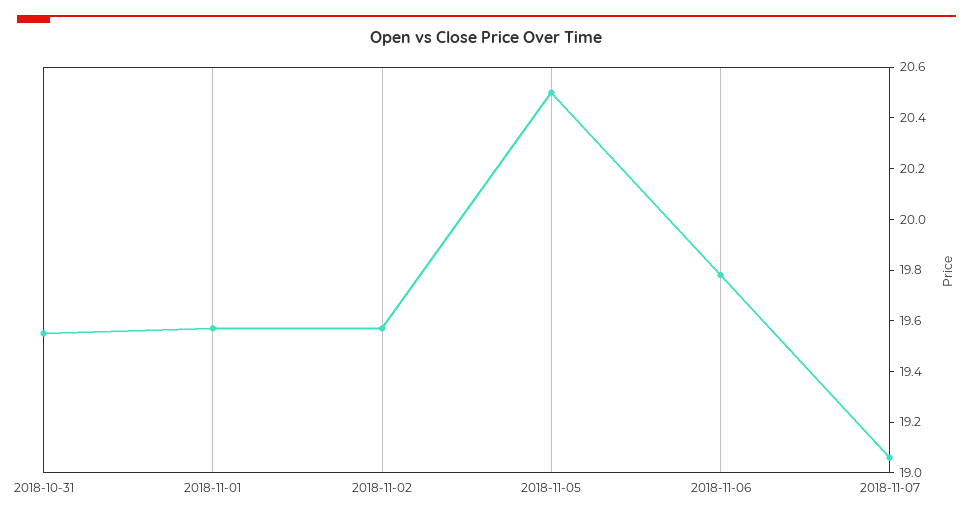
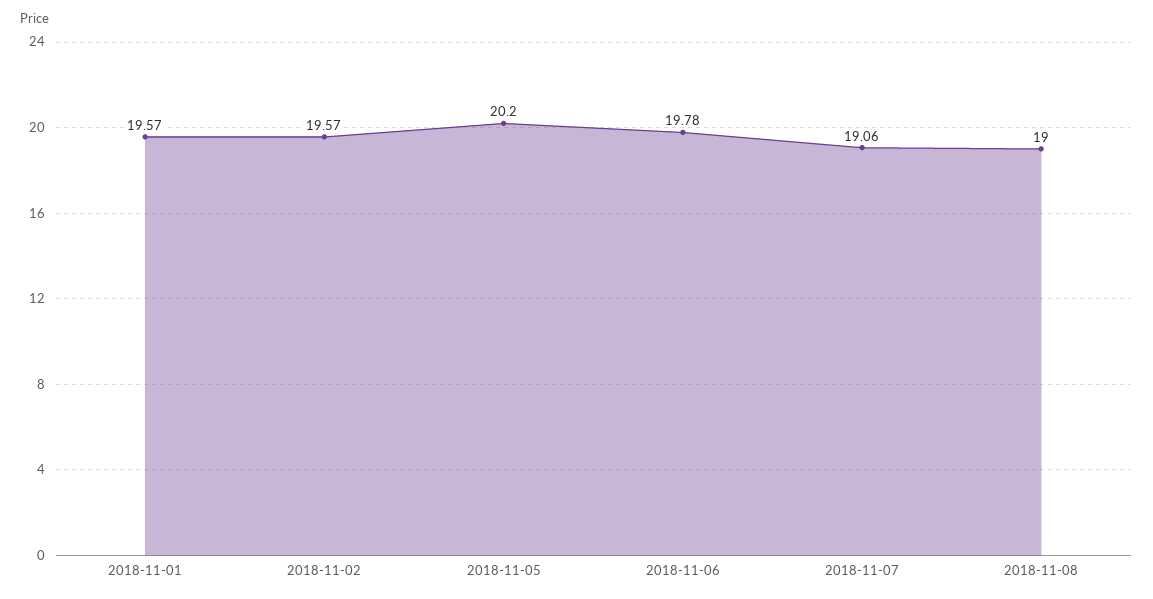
2018-10-31: 19.55 -> none
2018-11-05: 20.5 -> 20.2
2018-11-08: none -> 19

